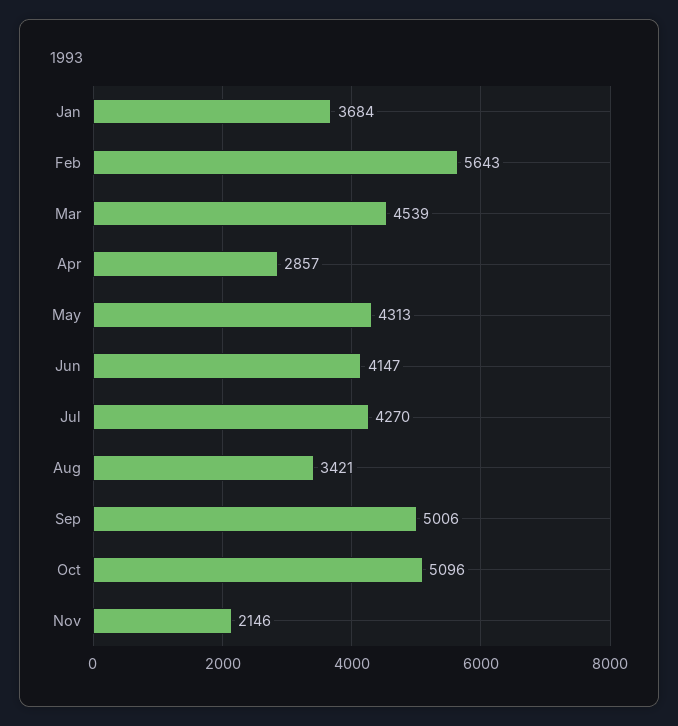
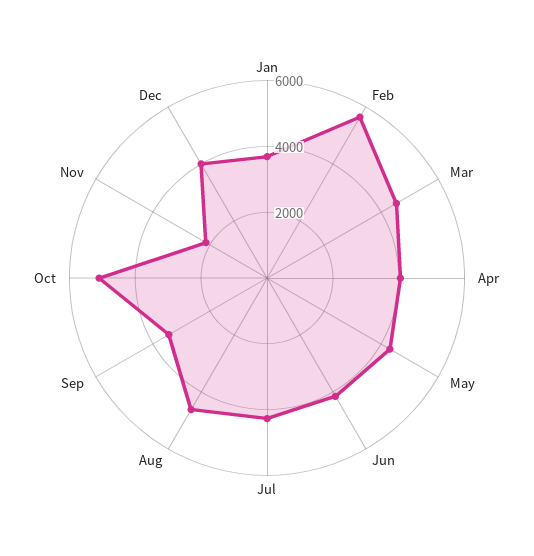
Apr: 2857 -> 4000
Aug: 3421 -> 4500
Sep: 5006 -> 3500
Dec: none -> 4000

